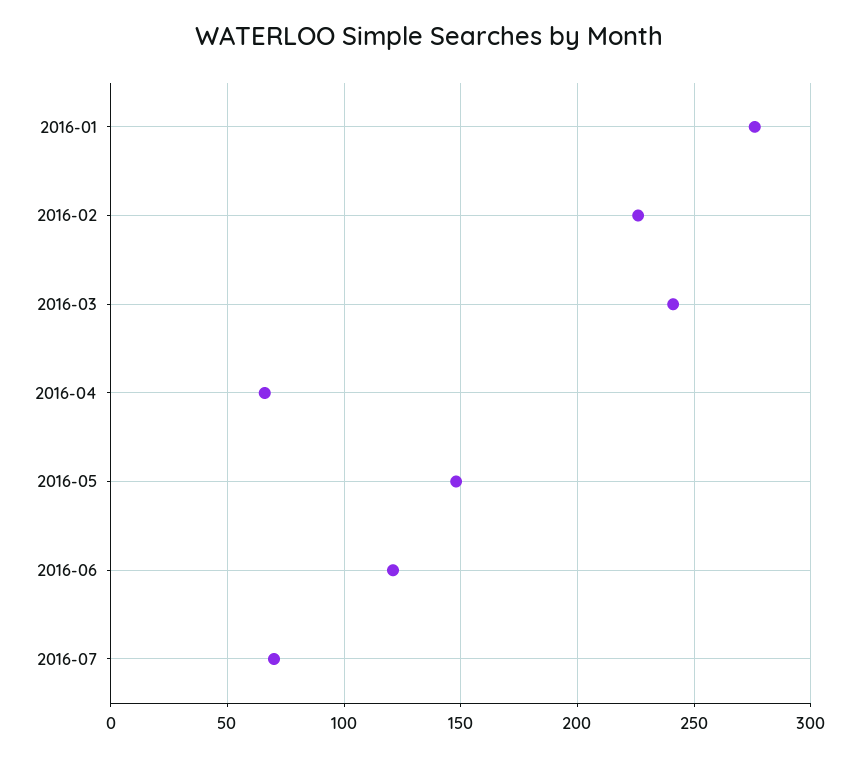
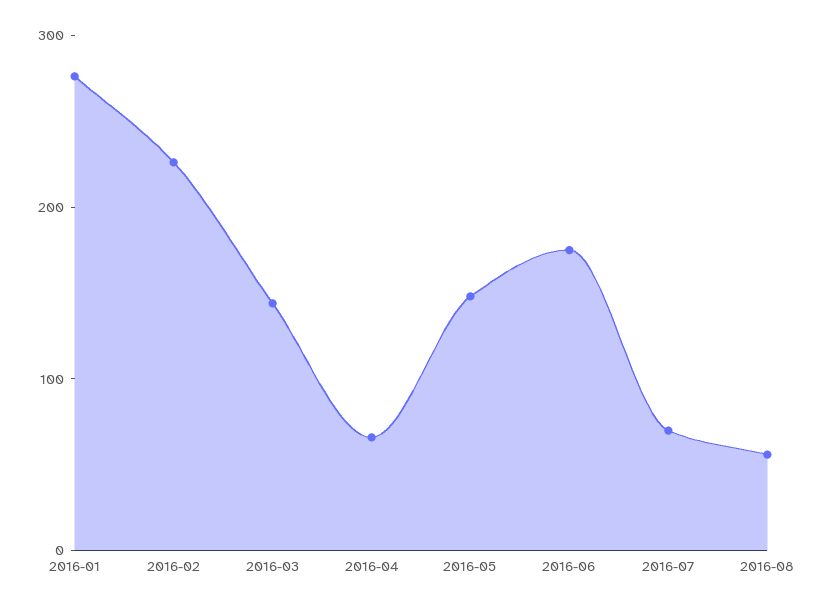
2016-03: 240 -> 140
2016-06: 120 -> 180
2016-08: none -> 60

